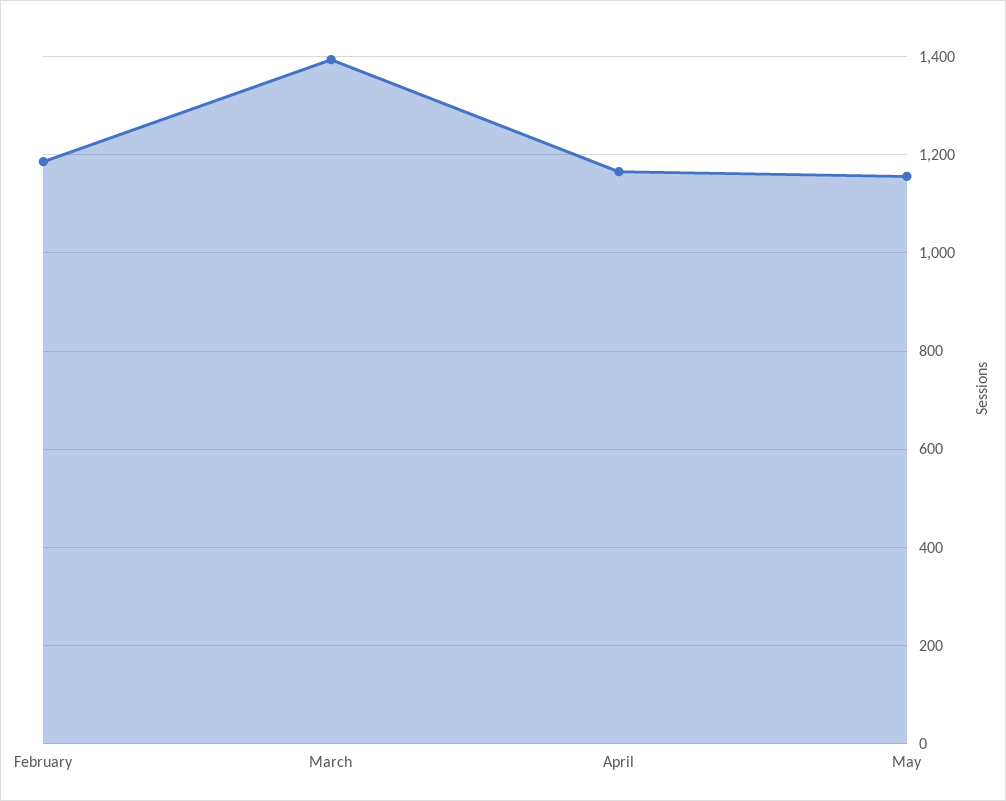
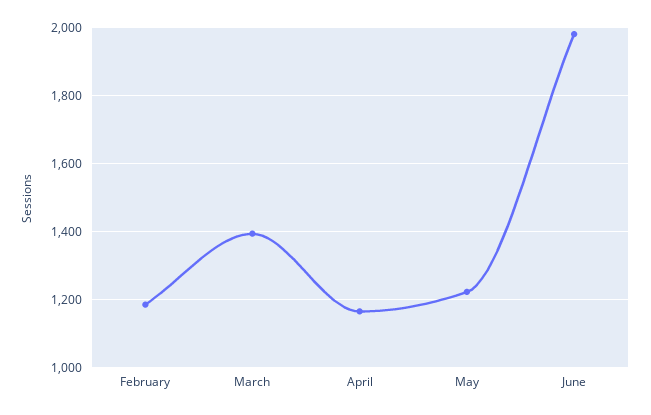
May: 1160 -> 1220
June: none -> 1980

